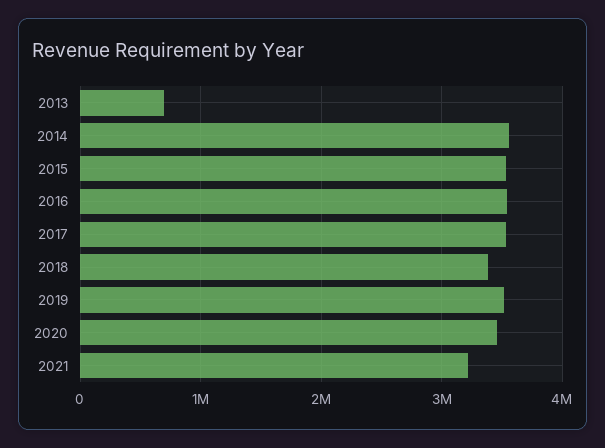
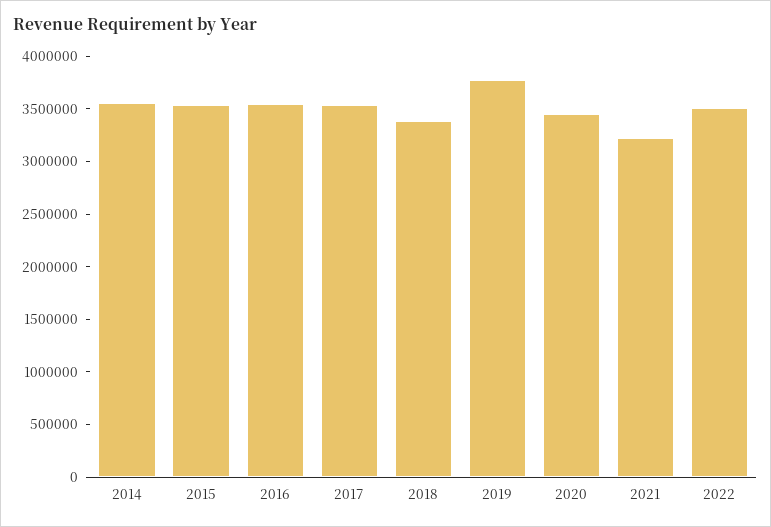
2013: 700000 -> none
2019: 3500000 -> 3800000
2022: none -> 3500000

